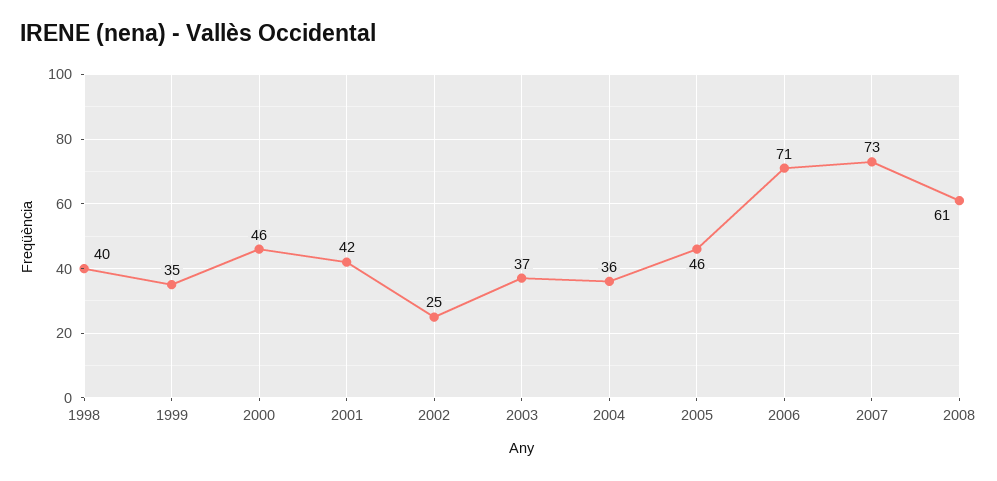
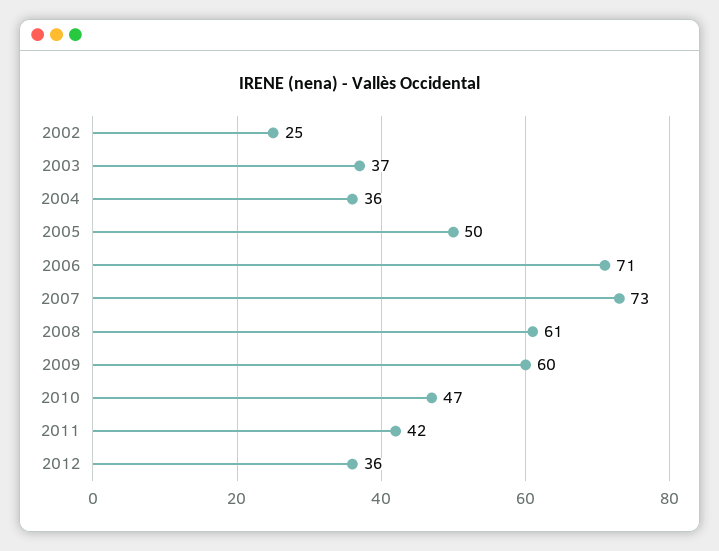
1998: 40 -> none
1999: 35 -> none
2000: 46 -> none
2001: 42 -> none
2005: 46 -> 50
2009: none -> 60
2010: none -> 47
2011: none -> 42
2012: none -> 36

